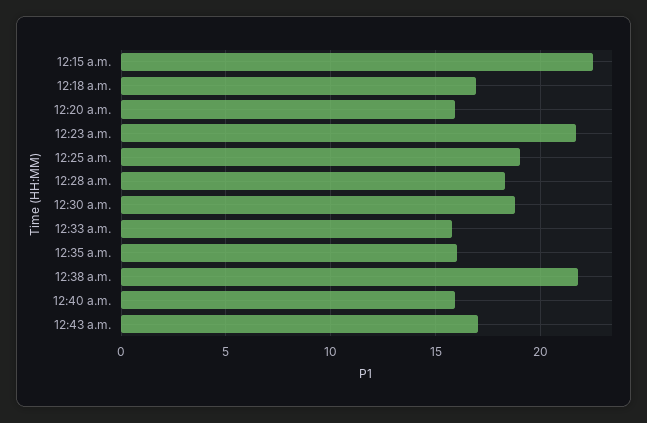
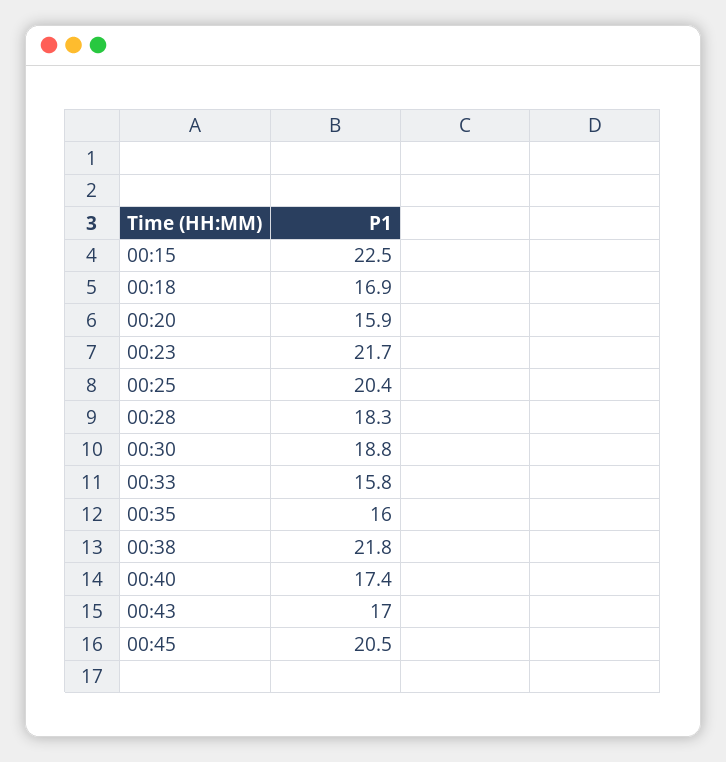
12:25 a.m.: 19 -> 20.4
12:40 a.m.: 16 -> 17.4
00:45: none -> 20.5

